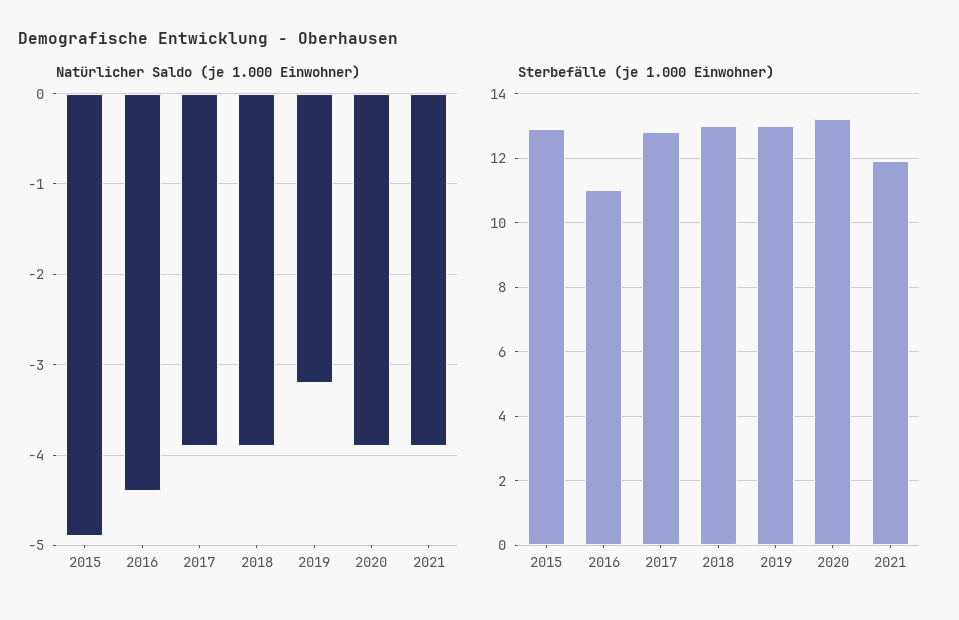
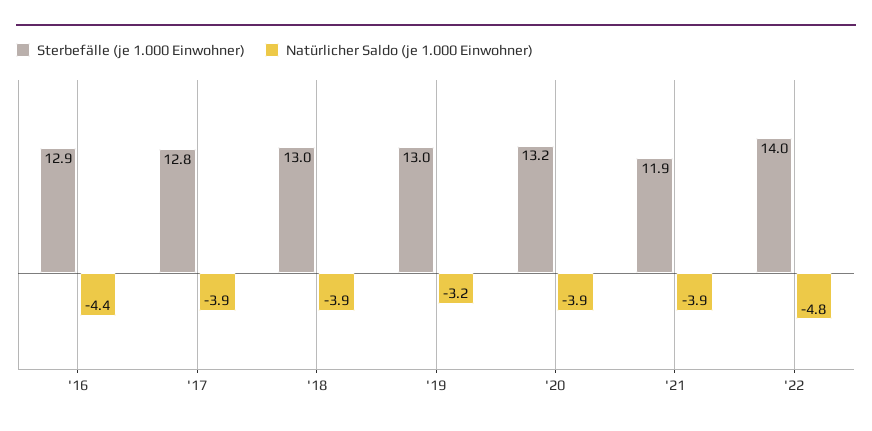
Natürlicher Saldo (je 1.000 Einwohner), 2015: -4.9 -> none
Sterbefälle (je 1.000 Einwohner), 2015: 13 -> none
Sterbefälle (je 1.000 Einwohner), 2016: 11 -> 12.9
Sterbefälle (je 1.000 Einwohner), '22: none -> 14
Natürlicher Saldo (je 1.000 Einwohner), '22: none -> -4.8

